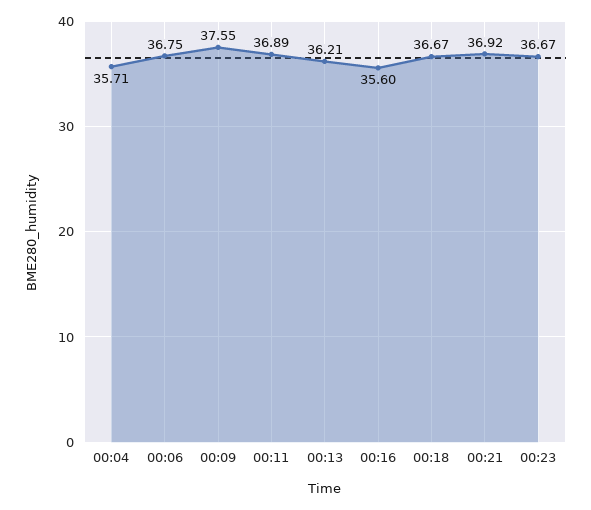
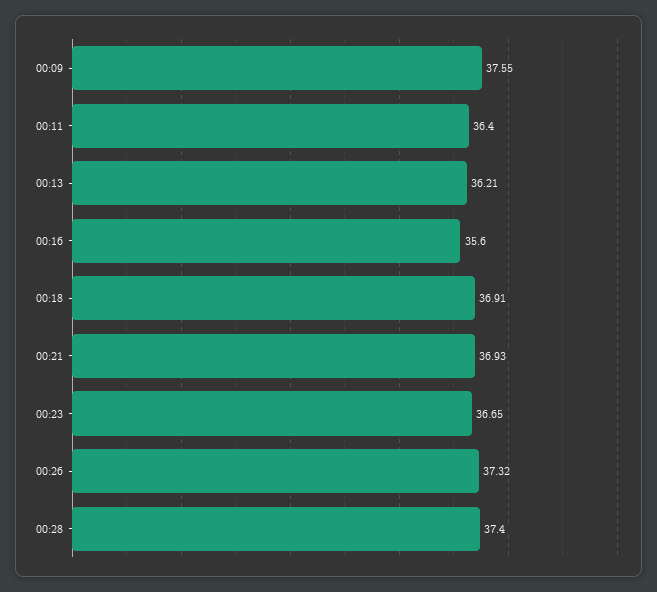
00:04: 35.71 -> none
00:06: 36.75 -> none
00:11: 36.89 -> 36.4
00:18: 36.67 -> 36.91
00:21: 36.92 -> 36.93
00:23: 36.67 -> 36.65
00:26: none -> 37.32
00:28: none -> 37.4

